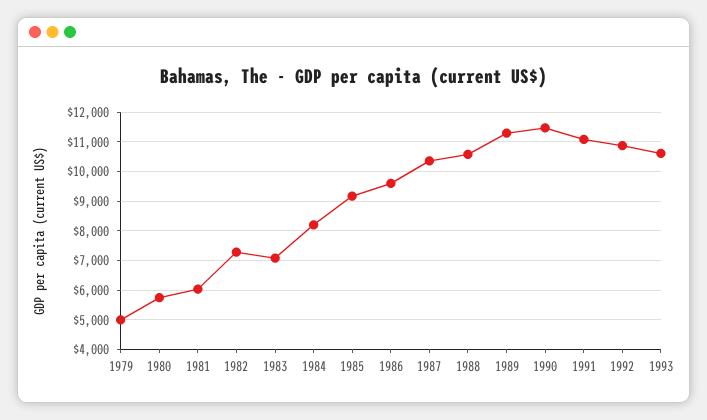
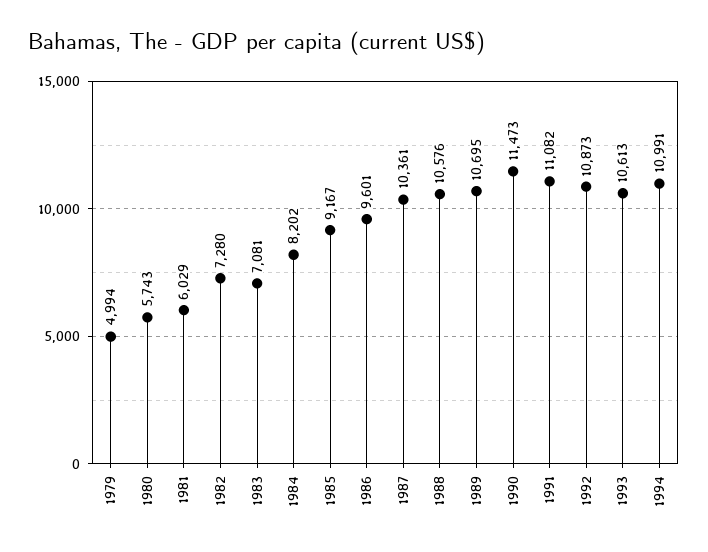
1989: 11250 -> 10695
1994: none -> 10991

